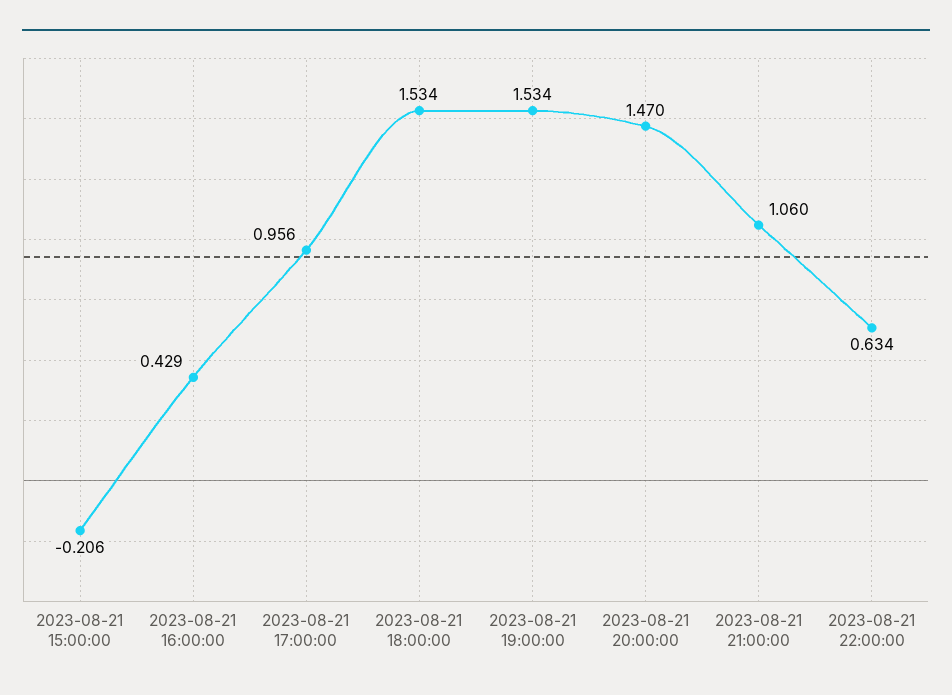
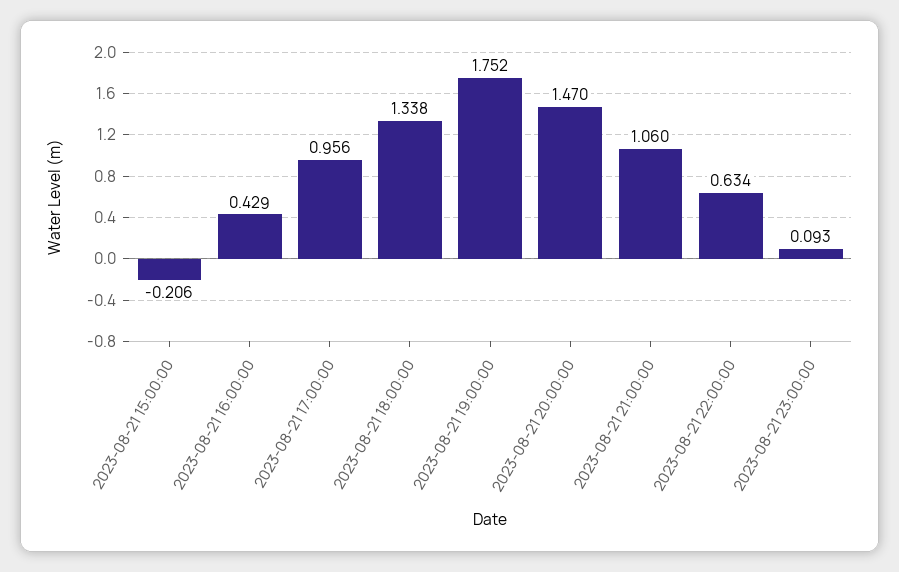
2023-08-21 18:00:00: 1.534 -> 1.338
2023-08-21 19:00:00: 1.534 -> 1.752
2023-08-21 23:00:00: none -> 0.093

